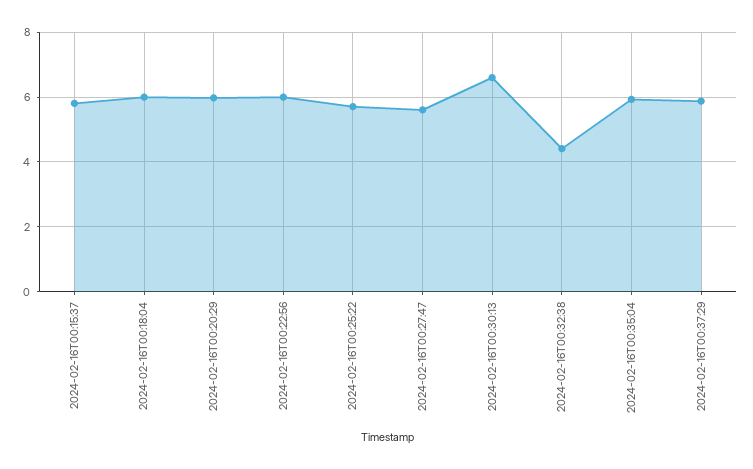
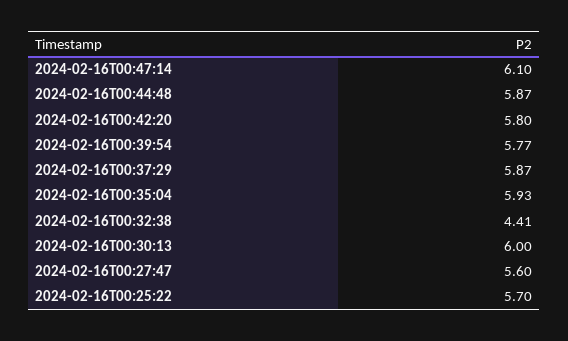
2024-02-16T00:15:37: 5.8 -> none
2024-02-16T00:18:04: 6 -> none
2024-02-16T00:20:29: 6 -> none
2024-02-16T00:22:56: 6 -> none
2024-02-16T00:30:13: 6.6 -> 6
2024-02-16T00:47:14: none -> 6.1
2024-02-16T00:44:48: none -> 5.87
2024-02-16T00:42:20: none -> 5.8
2024-02-16T00:39:54: none -> 5.77

